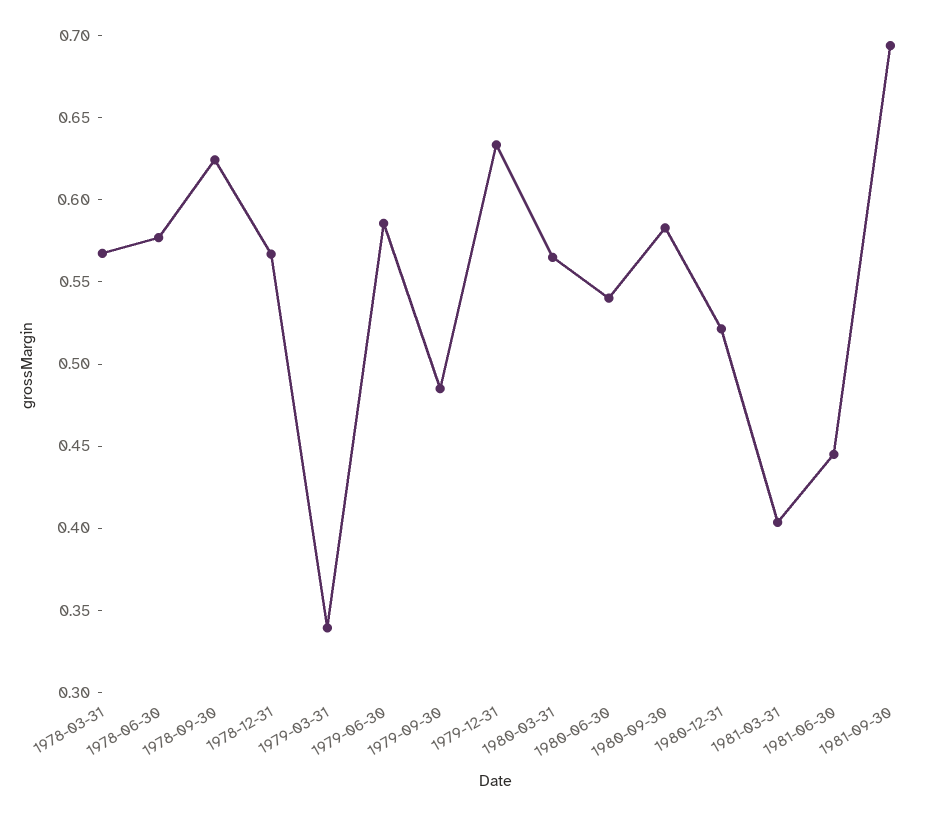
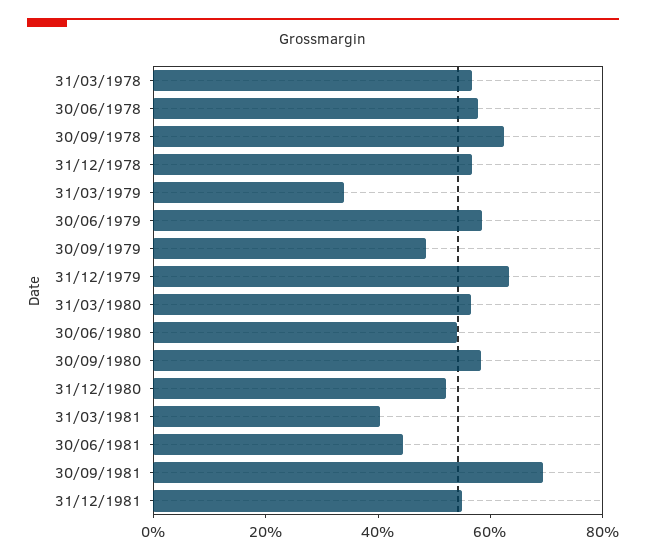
31/12/1981: none -> 0.55

